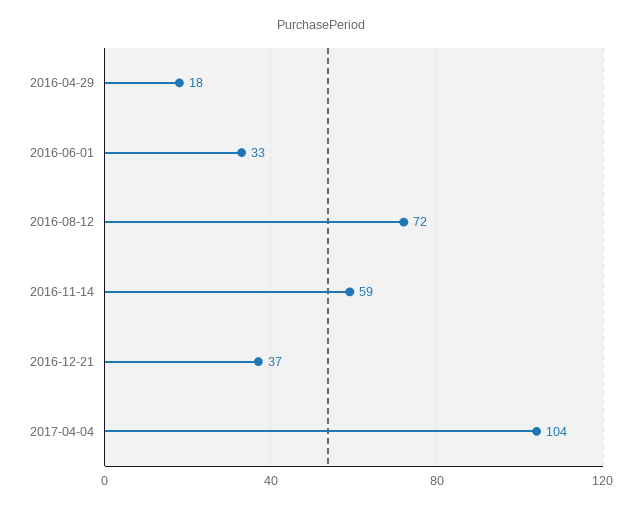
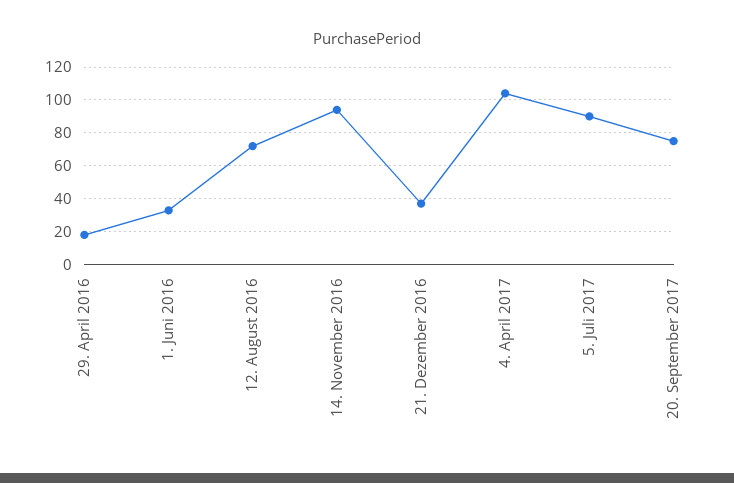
2016-11-14: 59 -> 95
5. Juli 2017: none -> 90
20. September 2017: none -> 75

